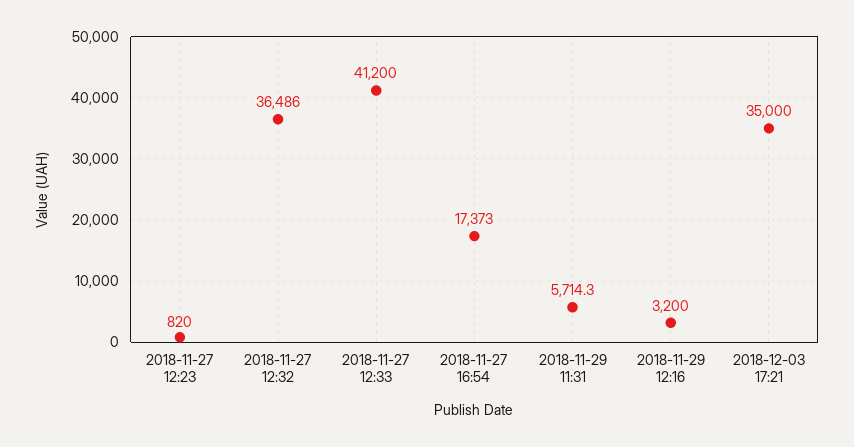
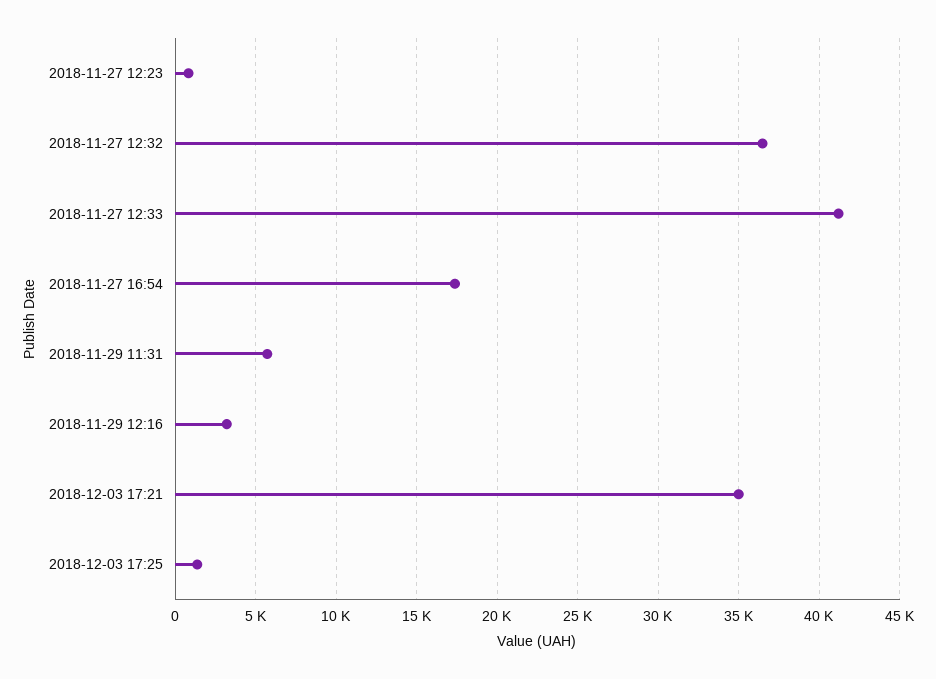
2018-12-03 17:25: none -> 1500

